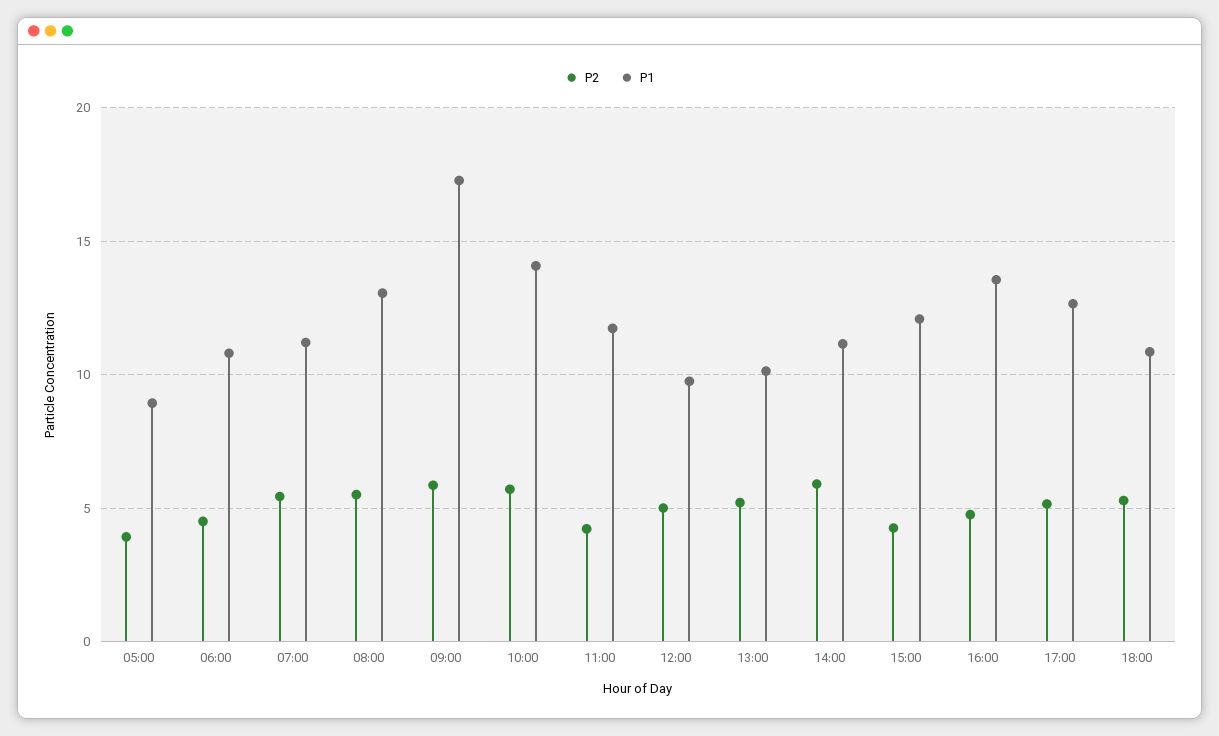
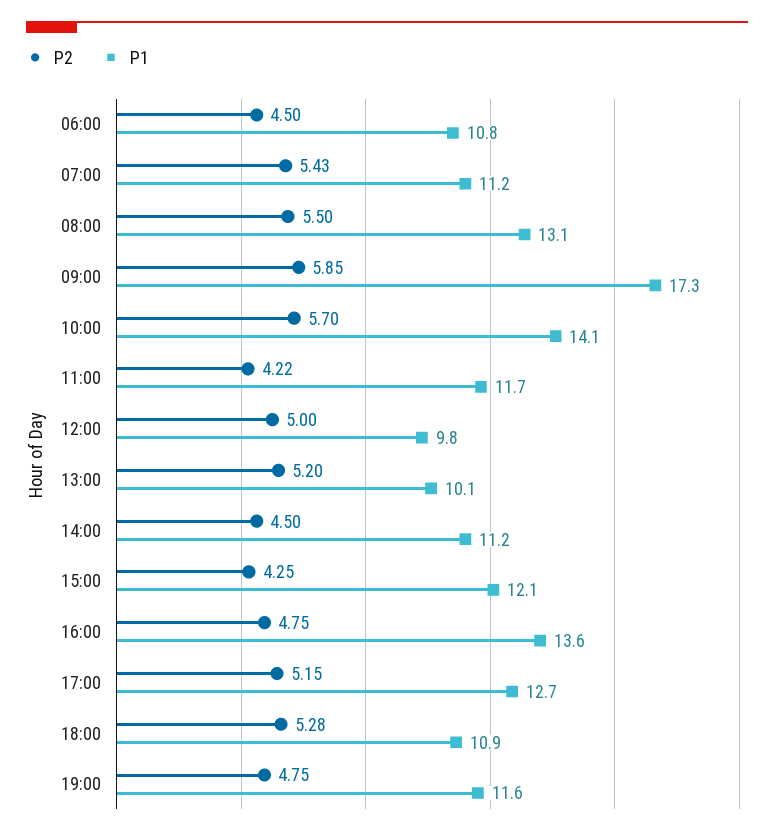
P2, 05:00: 4 -> none
P1, 05:00: 9 -> none
P2, 14:00: 6 -> 4.5
P2, 19:00: none -> 4.75
P1, 19:00: none -> 11.6

